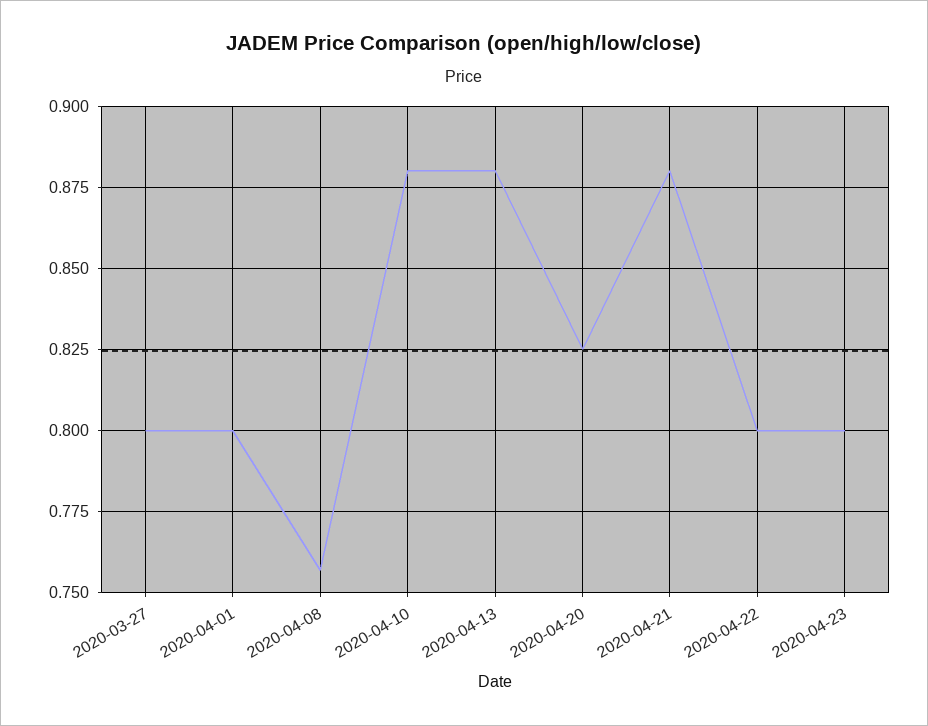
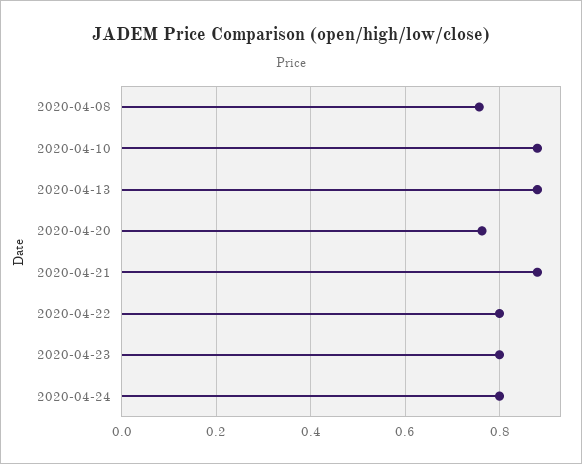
2020-03-27: 0.8 -> none
2020-04-01: 0.8 -> none
2020-04-20: 0.825 -> 0.76
2020-04-24: none -> 0.8

